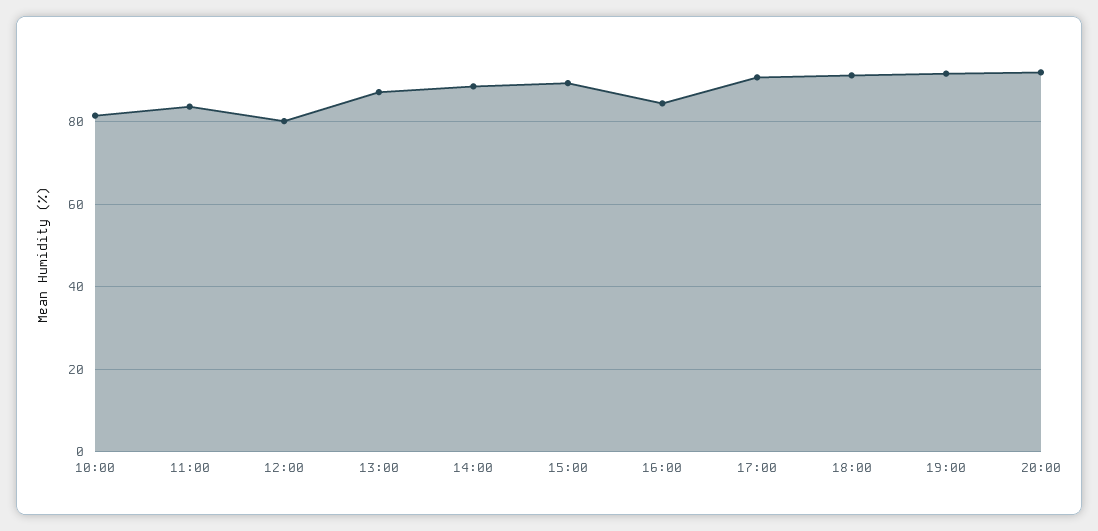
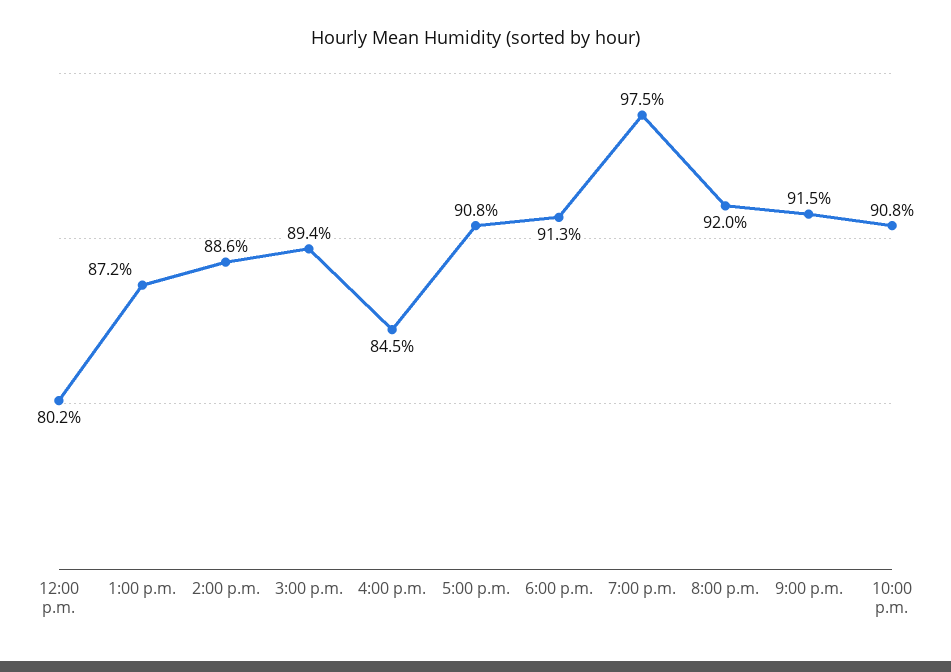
10:00: 82 -> none
11:00: 84 -> none
19:00: 92 -> 97.5
9:00 p.m.: none -> 91.5
10:00 p.m.: none -> 90.8

